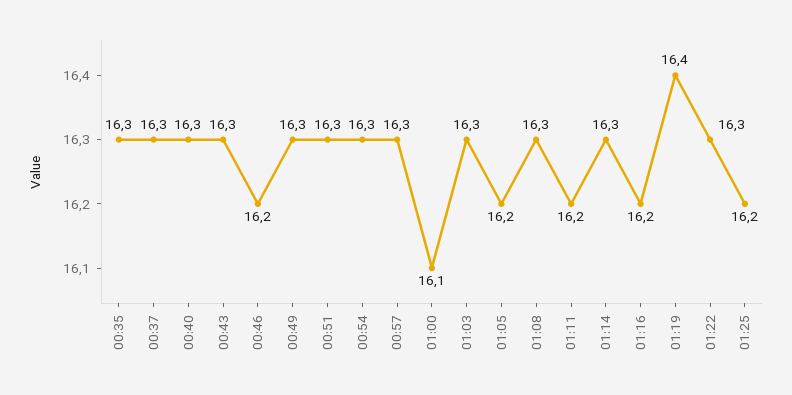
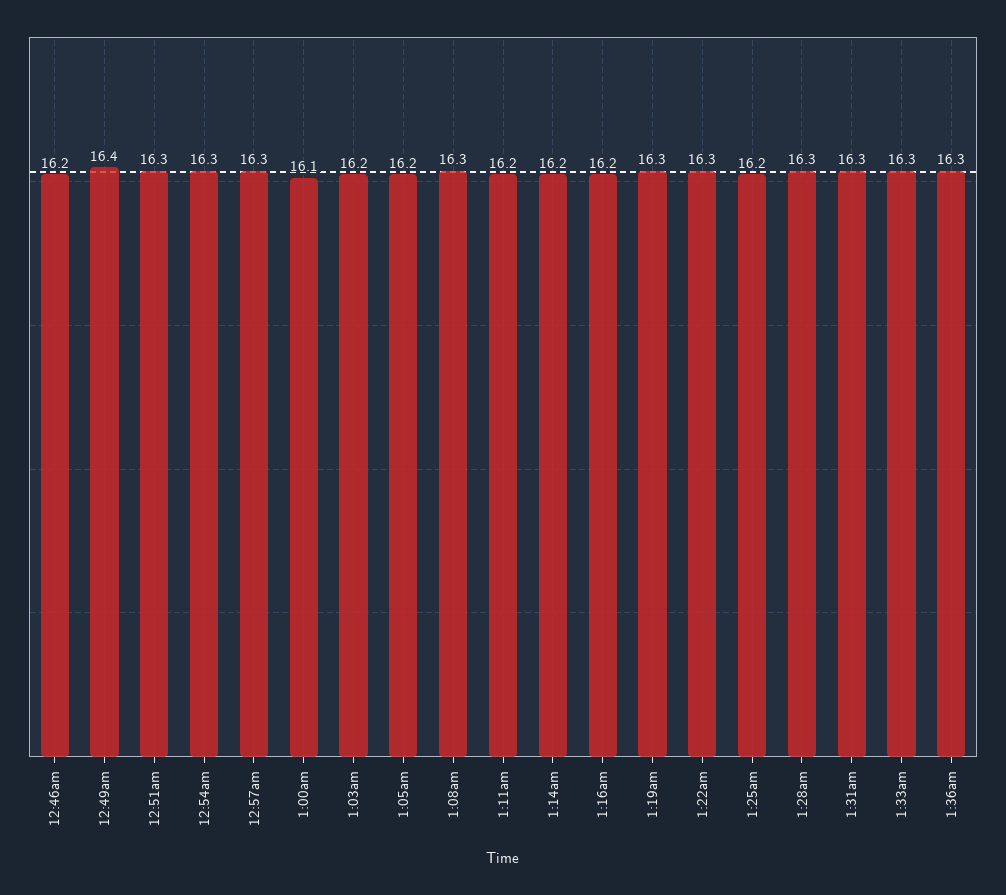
00:35: 16.3 -> none
00:37: 16.3 -> none
00:40: 16.3 -> none
00:43: 16.3 -> none
00:49: 16.3 -> 16.4
01:03: 16.3 -> 16.2
01:14: 16.3 -> 16.2
01:19: 16.4 -> 16.3
1:28am: none -> 16.3
1:31am: none -> 16.3
1:33am: none -> 16.3
1:36am: none -> 16.3

